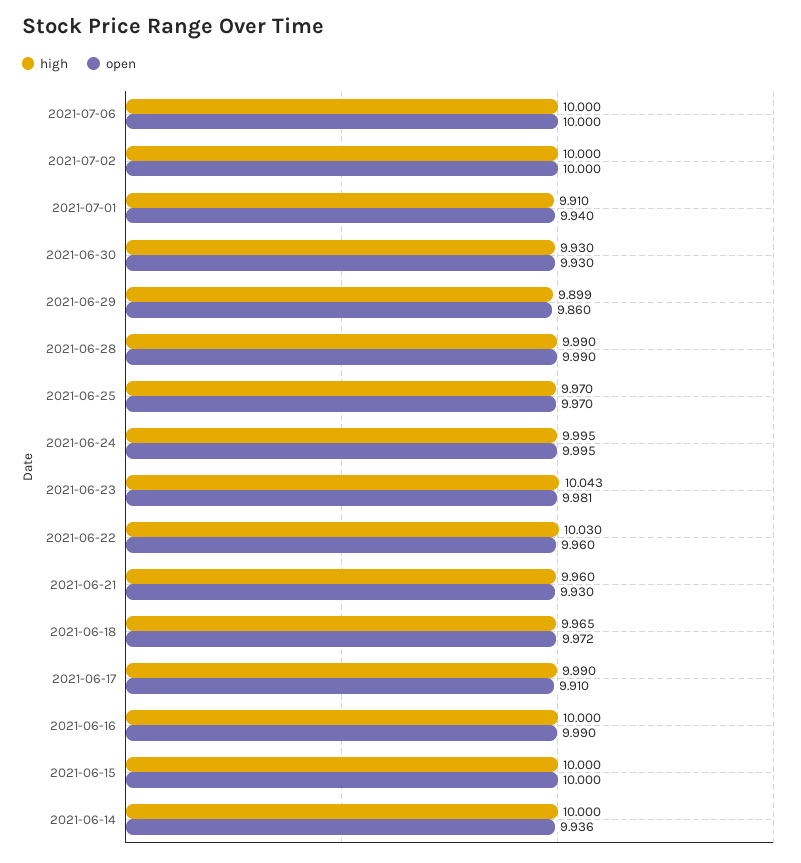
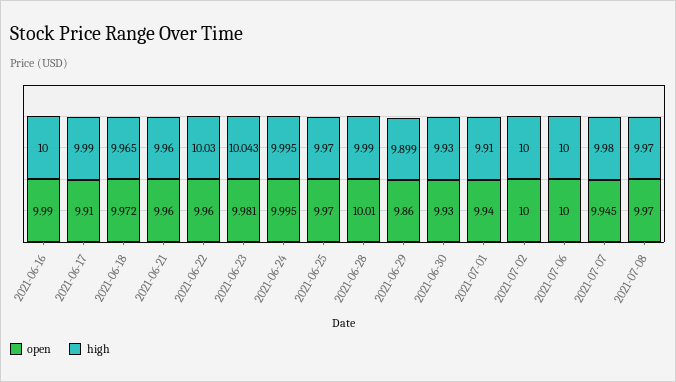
open, 2021-06-28: 9.99 -> 10.01
open, 2021-06-21: 9.93 -> 9.96
high, 2021-06-15: 10 -> none
open, 2021-06-15: 10 -> none
high, 2021-06-14: 10 -> none
open, 2021-06-14: 9.936 -> none
open, 2021-07-07: none -> 9.945
high, 2021-07-07: none -> 9.98
open, 2021-07-08: none -> 9.97
high, 2021-07-08: none -> 9.97

